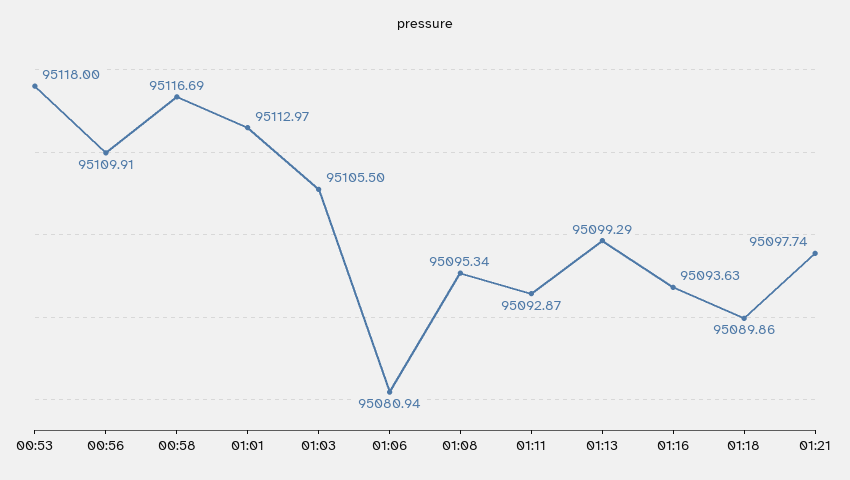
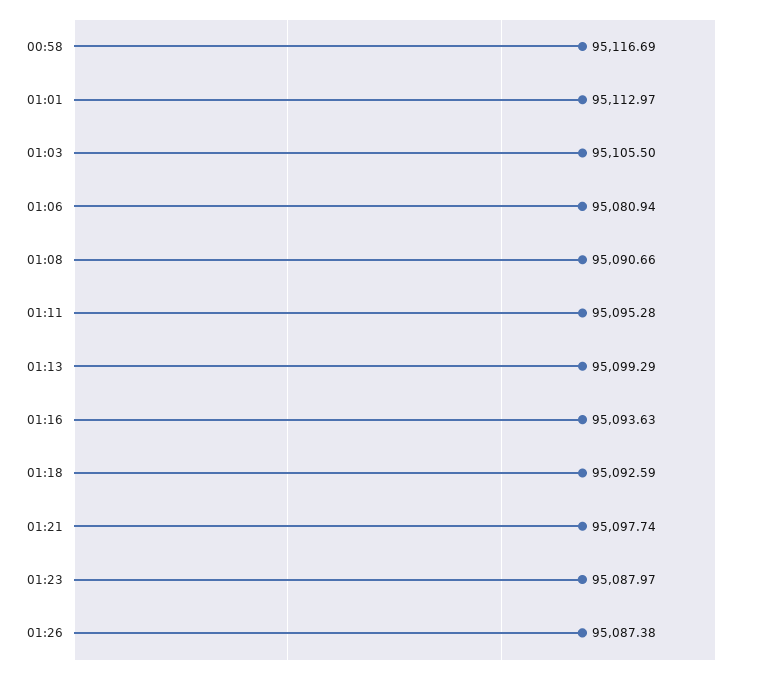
00:53: 95118 -> none
00:56: 95109.91 -> none
01:08: 95095.34 -> 95090.66
01:11: 95092.87 -> 95095.28
01:18: 95089.86 -> 95092.59
01:23: none -> 95087.97
01:26: none -> 95087.38

